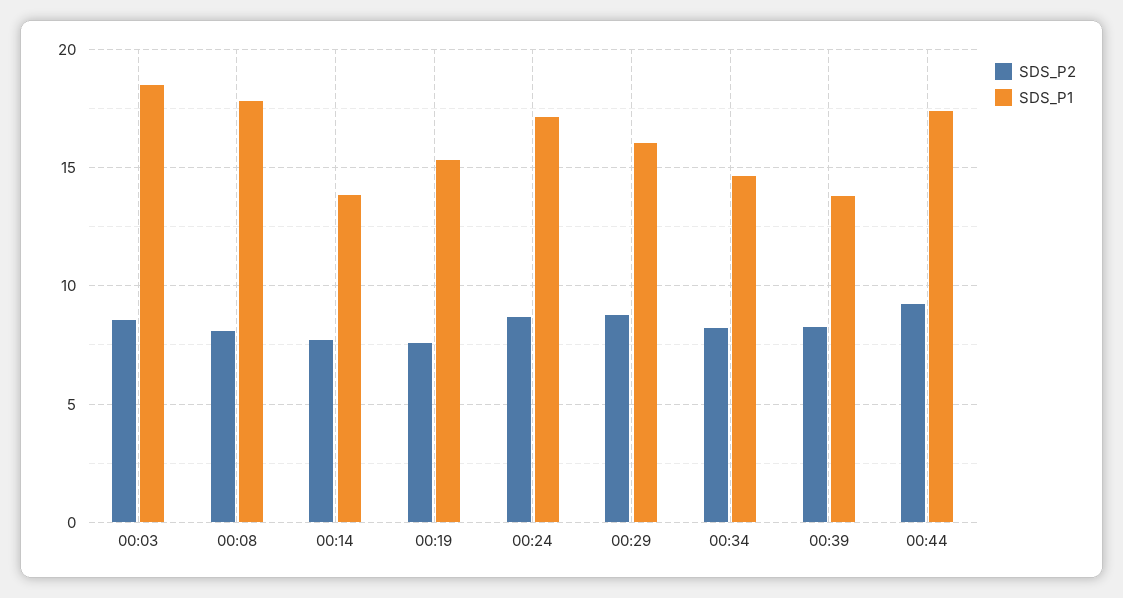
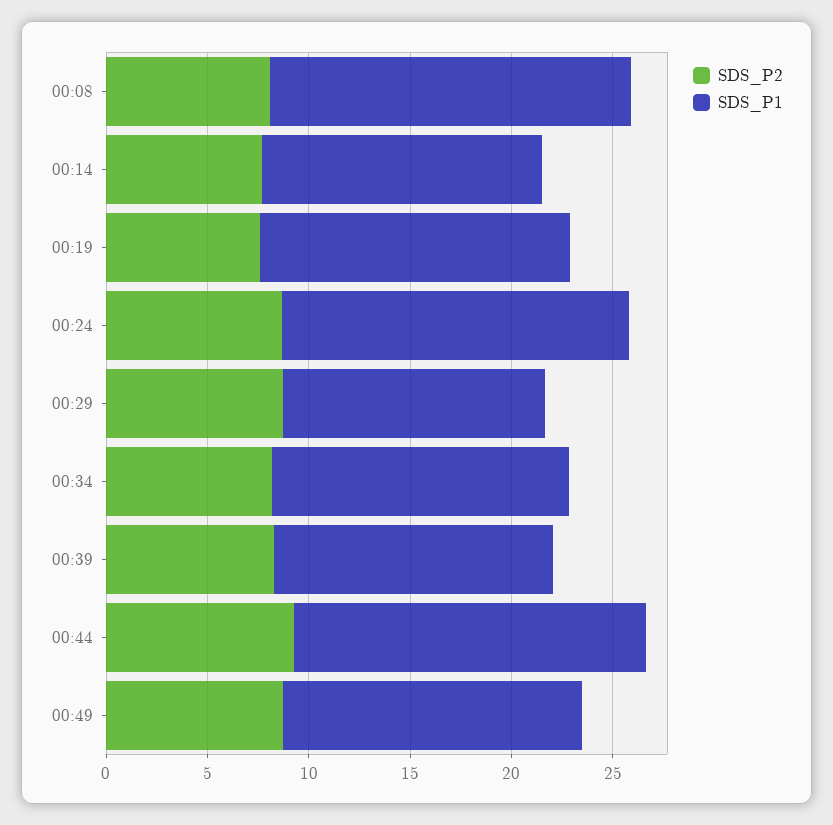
SDS_P2, 00:03: 8.5 -> none
SDS_P1, 00:03: 18.5 -> none
SDS_P1, 00:29: 16 -> 13
SDS_P2, 00:49: none -> 9
SDS_P1, 00:49: none -> 15

